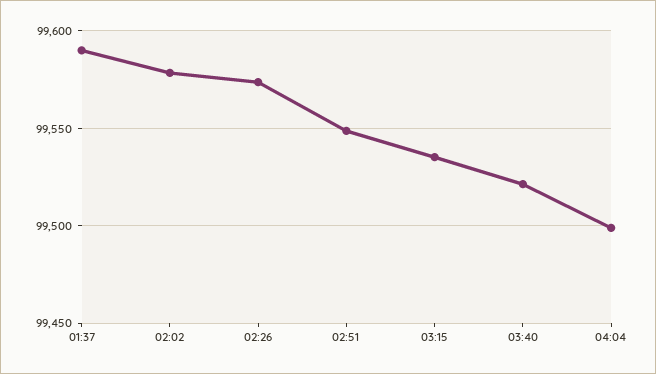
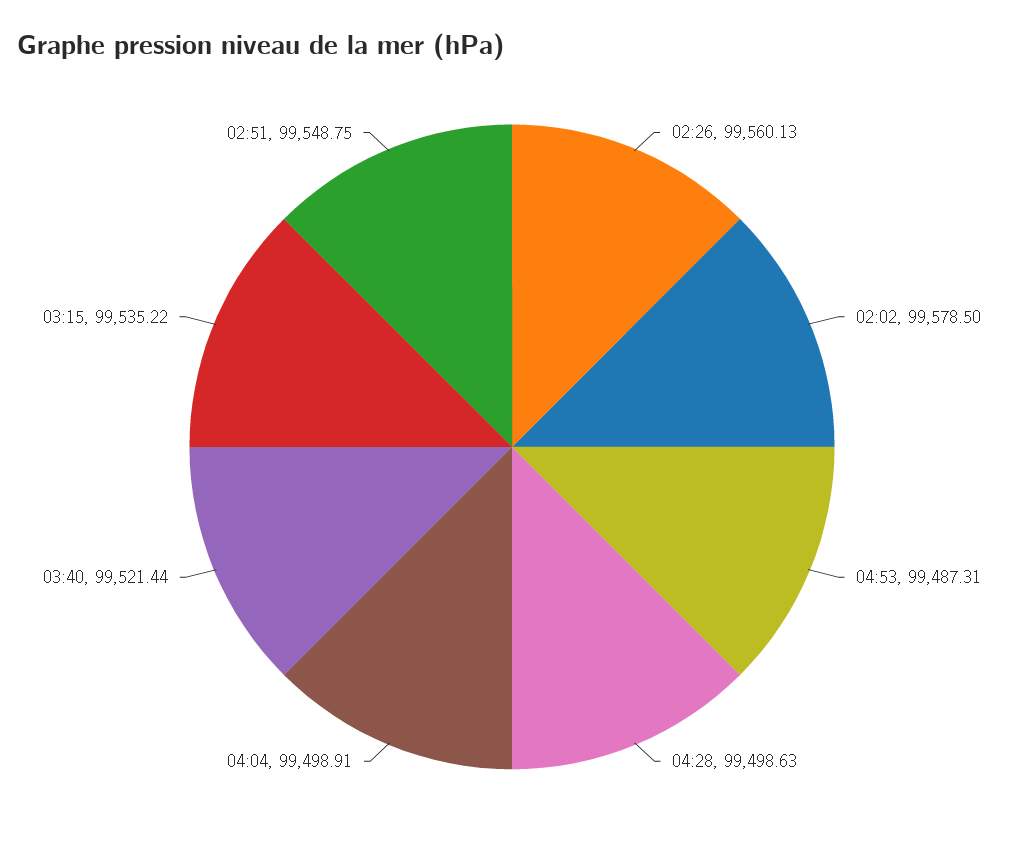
01:37: 99590 -> none
02:26: 99575 -> 99560.13
04:53: none -> 99487.31
04:28: none -> 99498.63

